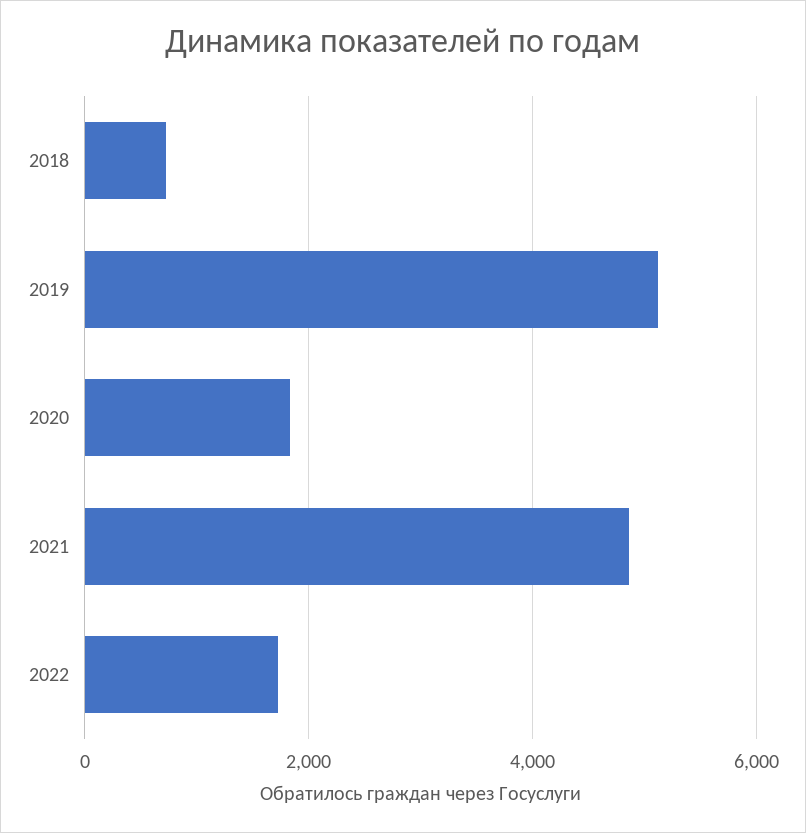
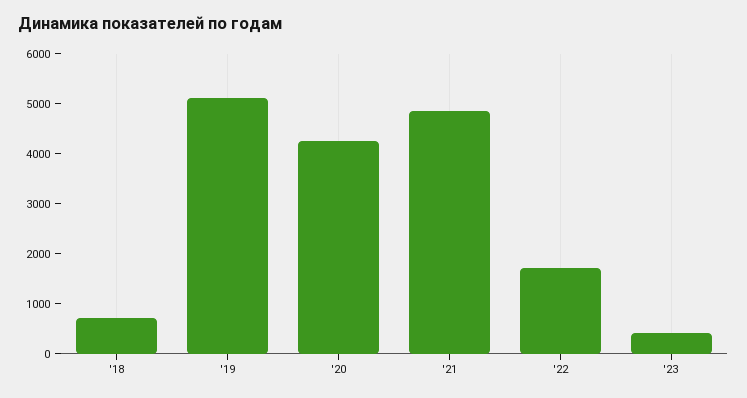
2020: 1800 -> 4200
'23: none -> 400

